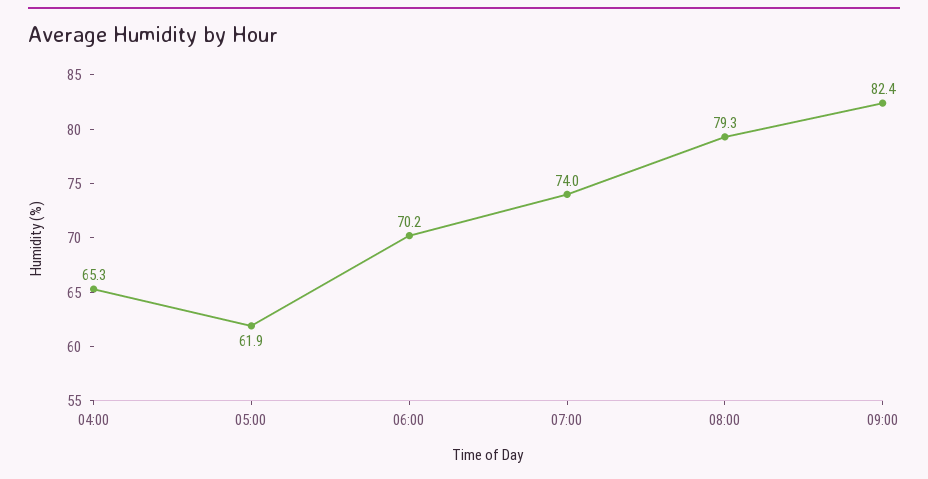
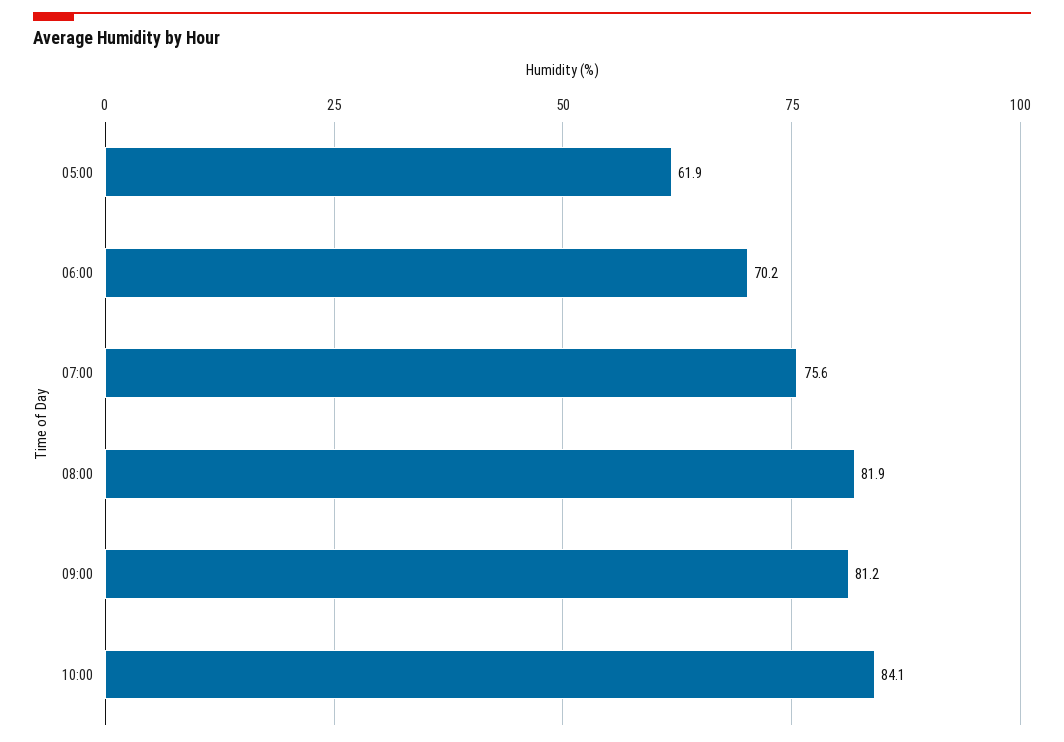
04:00: 65.3 -> none
07:00: 74 -> 75.6
08:00: 79.3 -> 81.9
09:00: 82.4 -> 81.2
10:00: none -> 84.1

